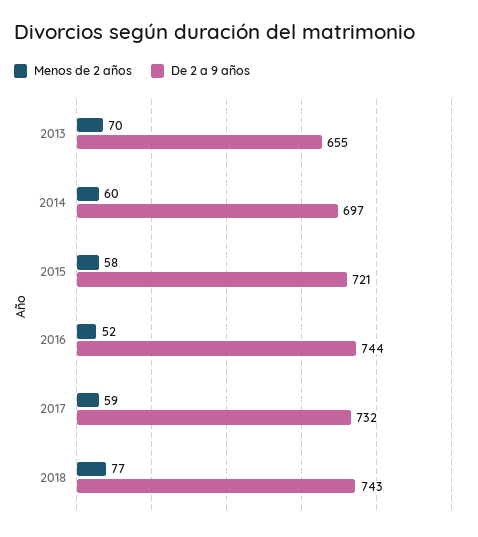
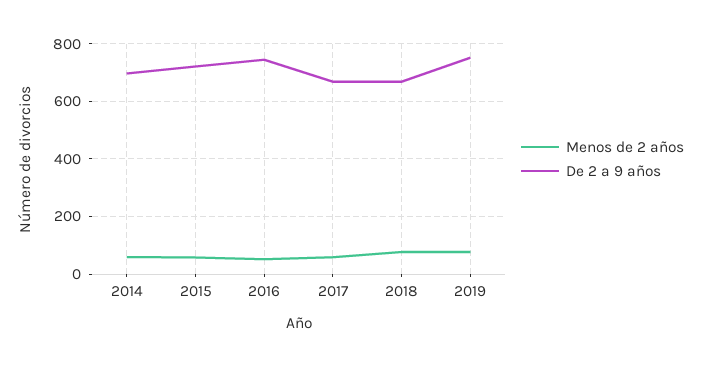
Menos de 2 años, 2013: 70 -> none
De 2 a 9 años, 2013: 655 -> none
De 2 a 9 años, 2017: 732 -> 675
De 2 a 9 años, 2018: 743 -> 675
Menos de 2 años, 2019: none -> 75
De 2 a 9 años, 2019: none -> 750

